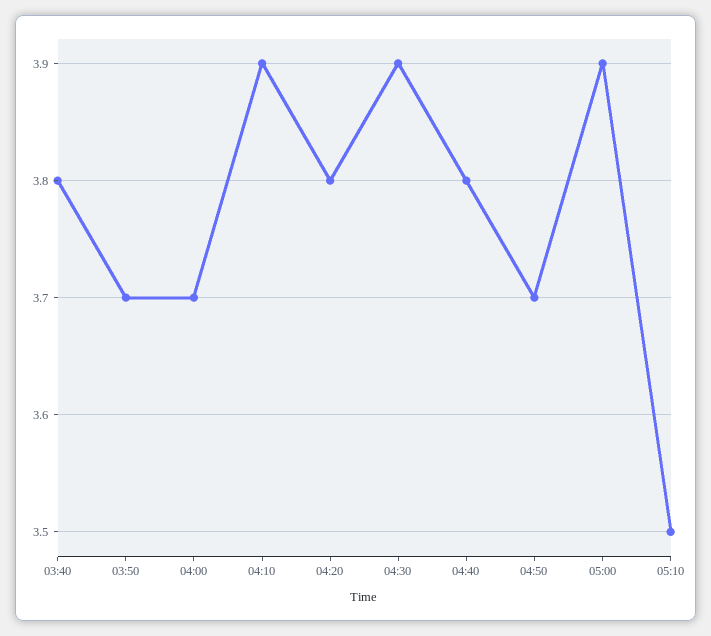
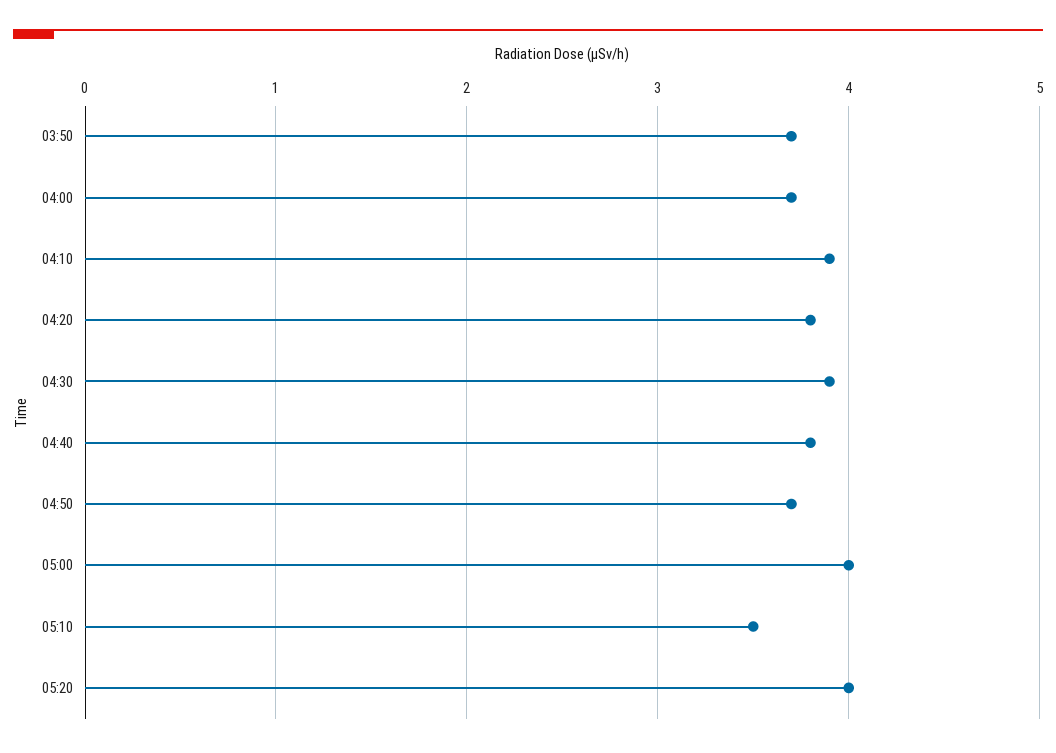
03:40: 3.8 -> none
05:00: 3.9 -> 4
05:20: none -> 4

